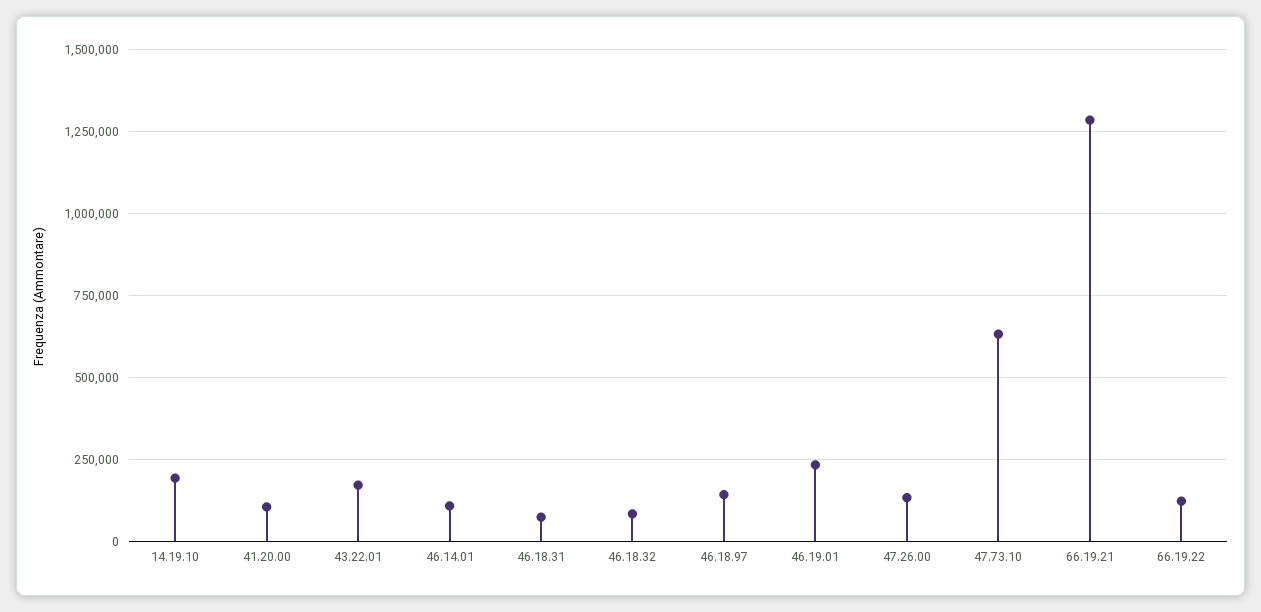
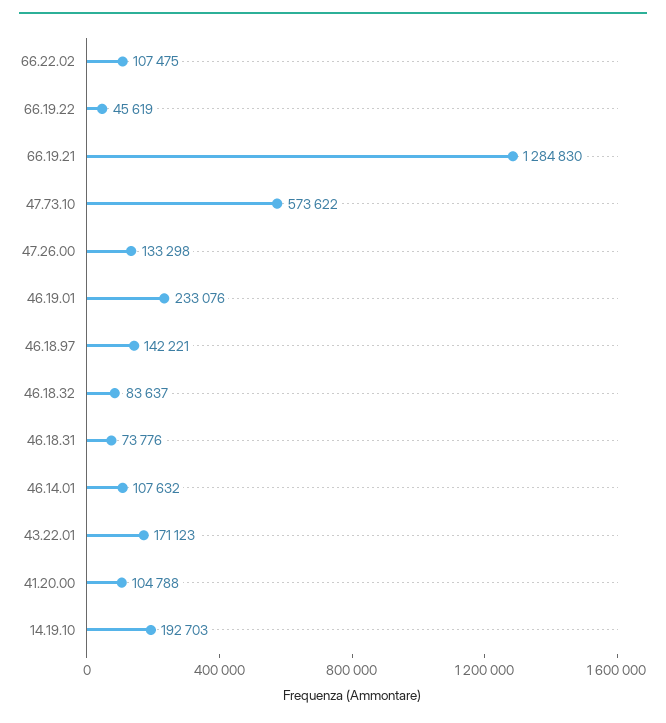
47.73.10: 625000 -> 573622
66.19.22: 125000 -> 45619
66.22.02: none -> 107475

